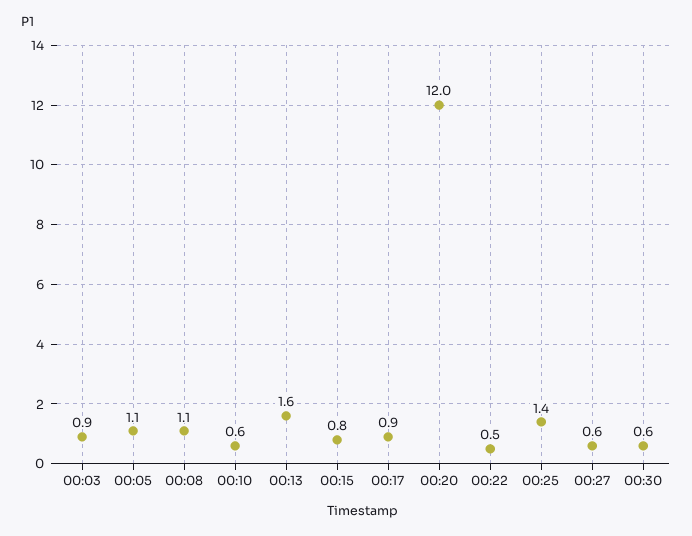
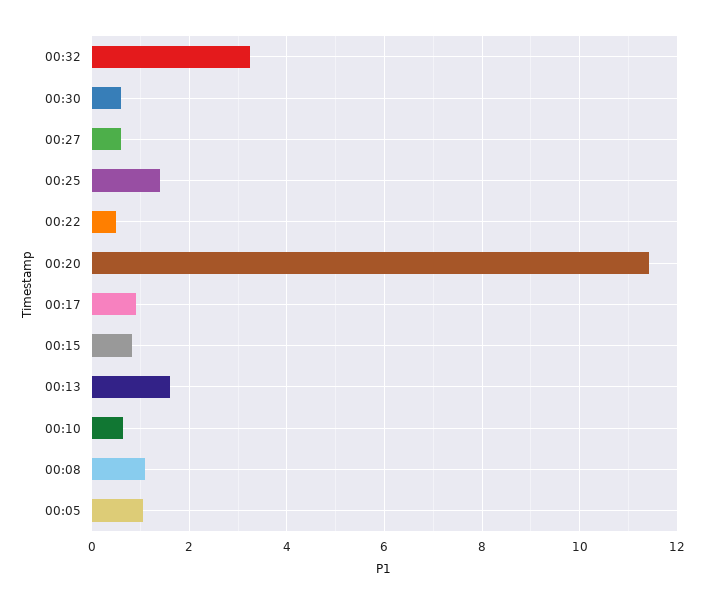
00:03: 0.9 -> none
00:20: 12 -> 11.4
00:32: none -> 3.2

